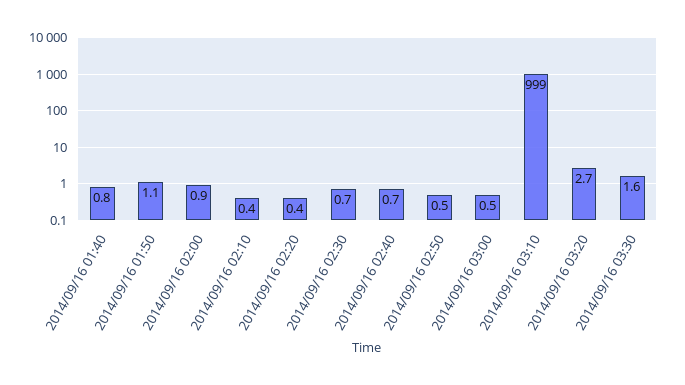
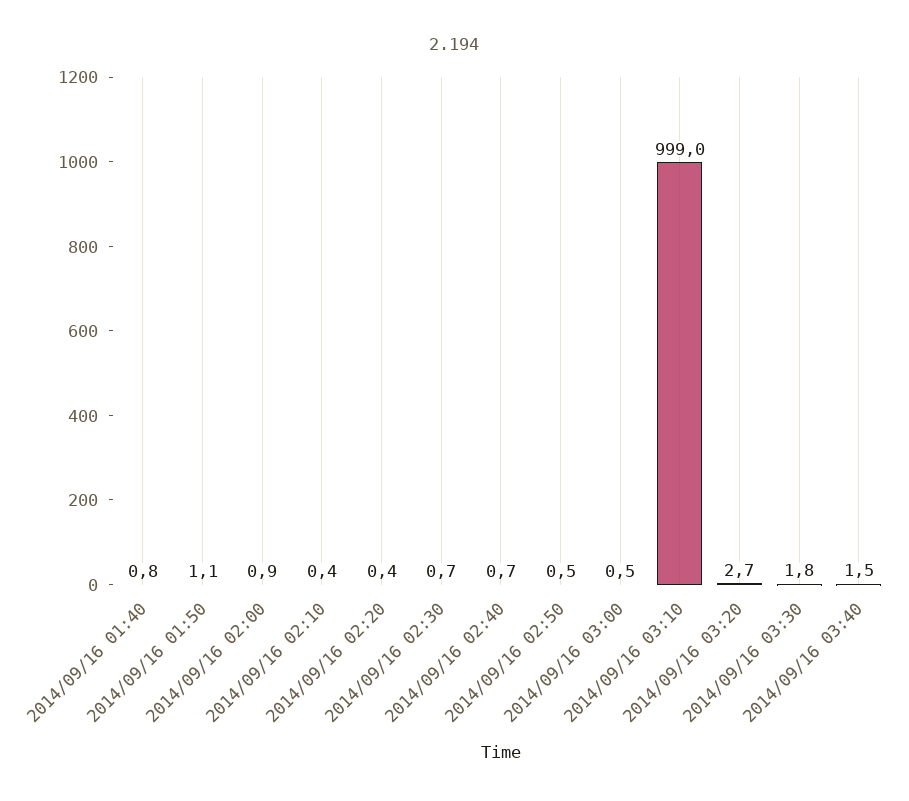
2014/09/16 03:30: 1.6 -> 1.8
2014/09/16 03:40: none -> 1.5

